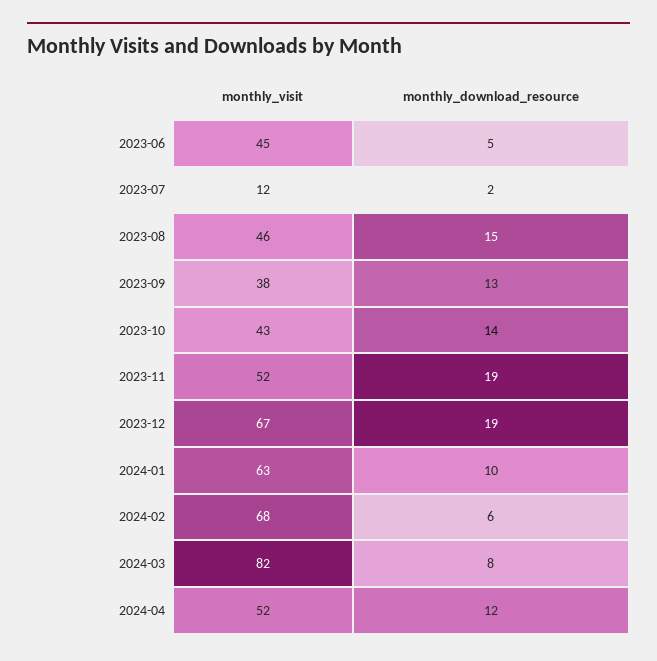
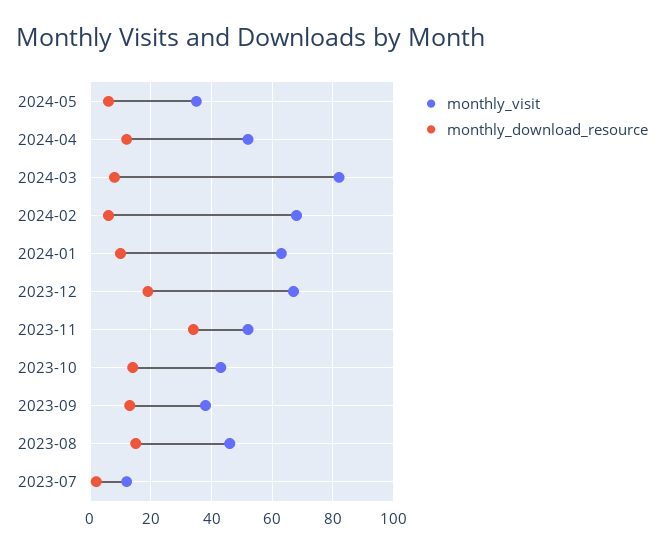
monthly_visit, 2023-06: 45 -> none
monthly_download_resource, 2023-06: 5 -> none
monthly_download_resource, 2023-11: 19 -> 35
monthly_visit, 2024-05: none -> 35
monthly_download_resource, 2024-05: none -> 5

